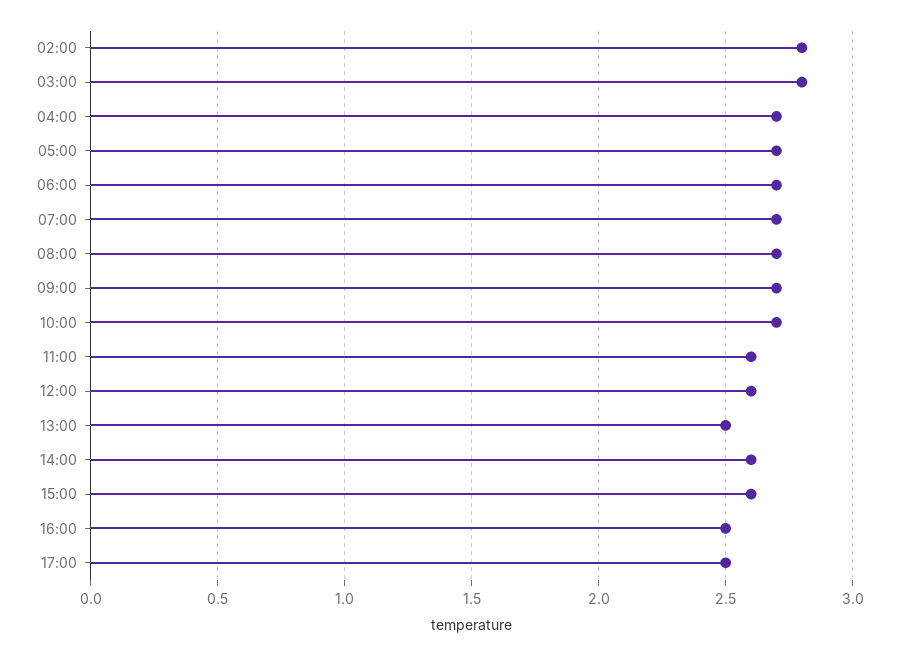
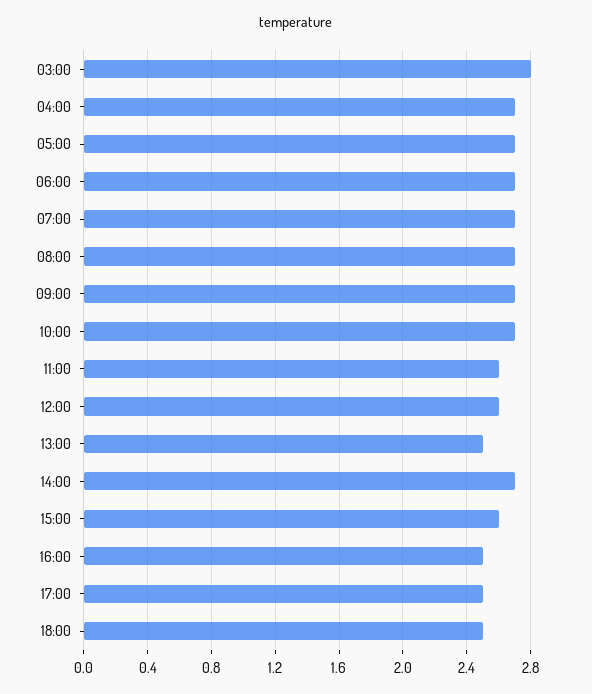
02:00: 2.8 -> none
14:00: 2.6 -> 2.7
18:00: none -> 2.5

